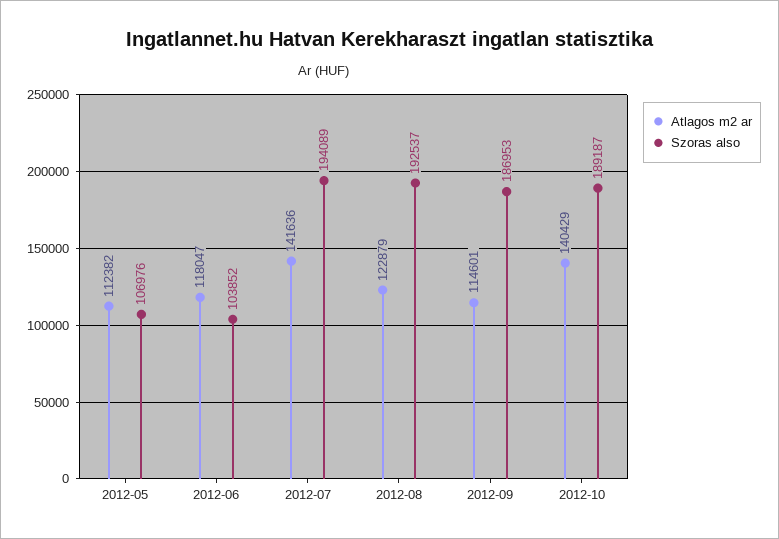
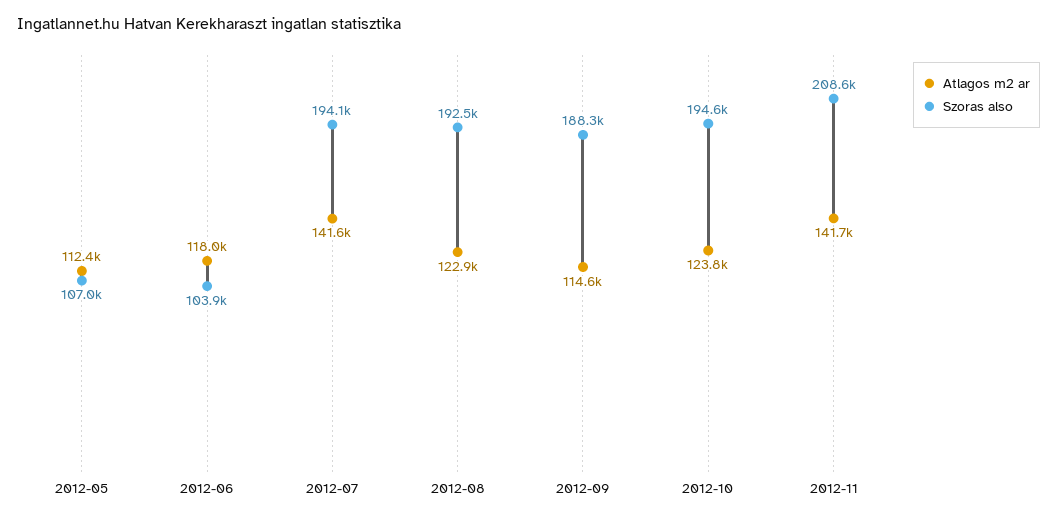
Szoras also, 2012-09: 186953 -> 188300
Atlagos m2 ar, 2012-10: 140429 -> 123800
Szoras also, 2012-10: 189187 -> 194600
Atlagos m2 ar, 2012-11: none -> 141700
Szoras also, 2012-11: none -> 208600

